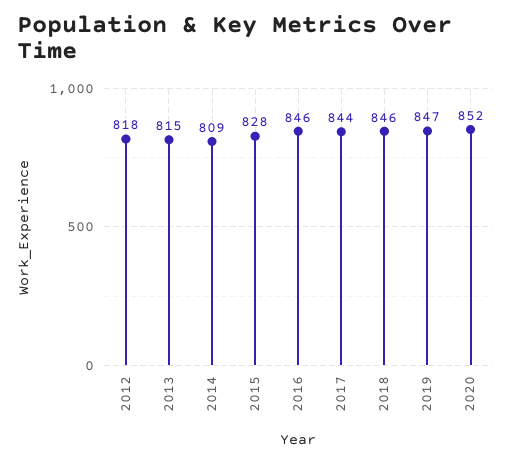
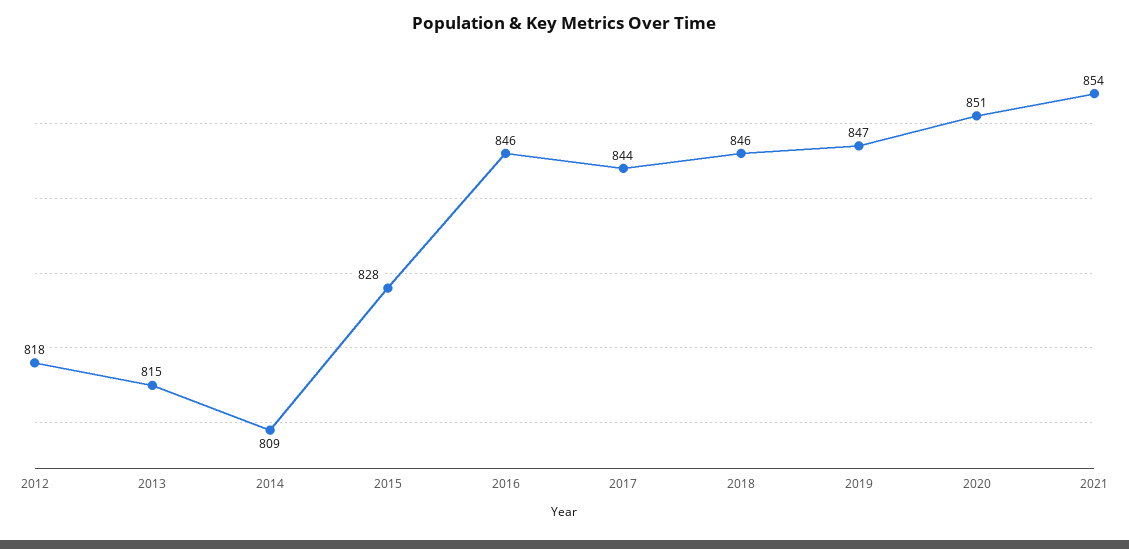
2020: 852 -> 851
2021: none -> 854

